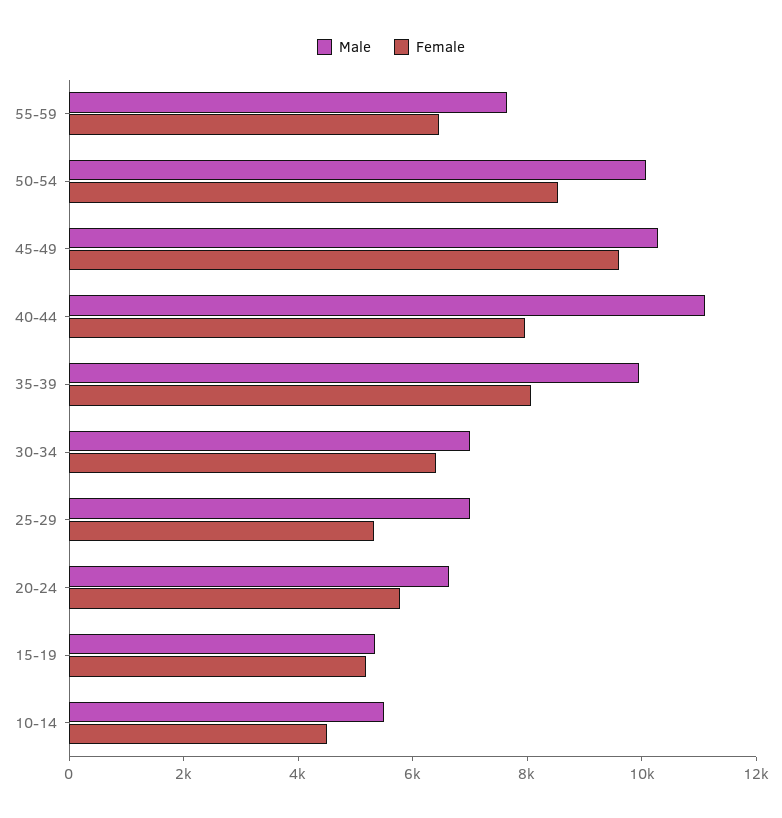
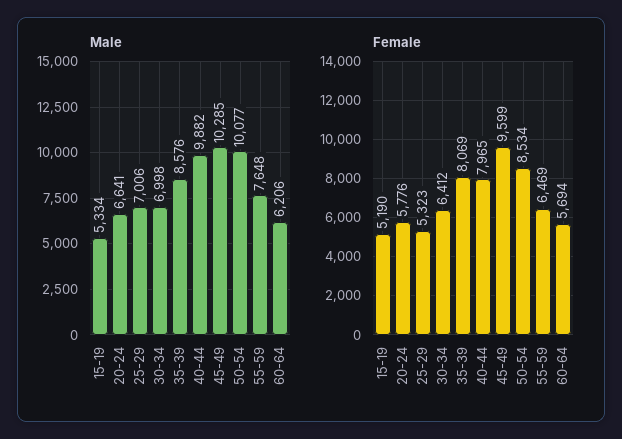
Male, 40-44: 11000 -> 9882
Male, 35-39: 10000 -> 8576
Male, 10-14: 5500 -> none
Female, 10-14: 4500 -> none
Male, 60-64: none -> 6206
Female, 60-64: none -> 5694

